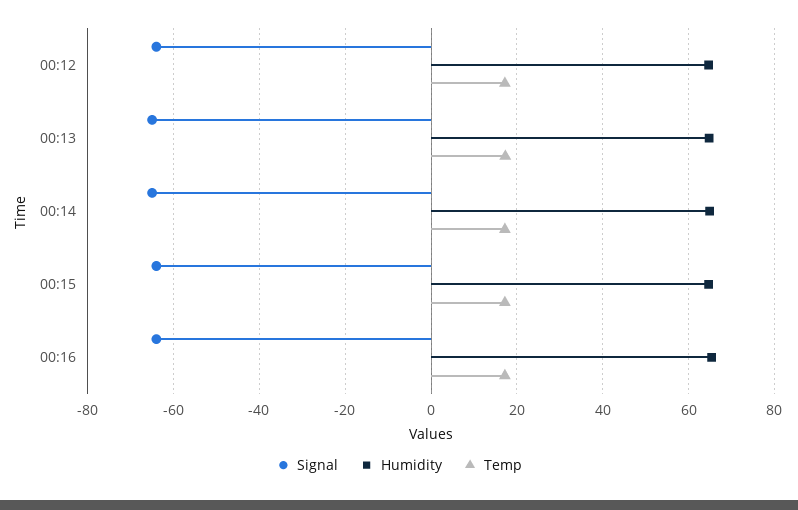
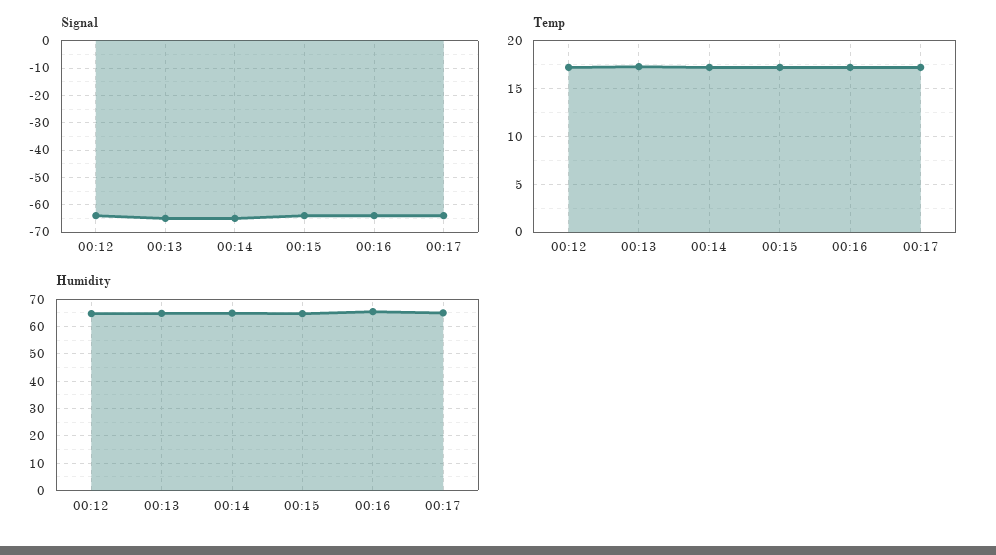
Signal, 00:17: none -> -65
Temp, 00:17: none -> 17
Humidity, 00:17: none -> 65

